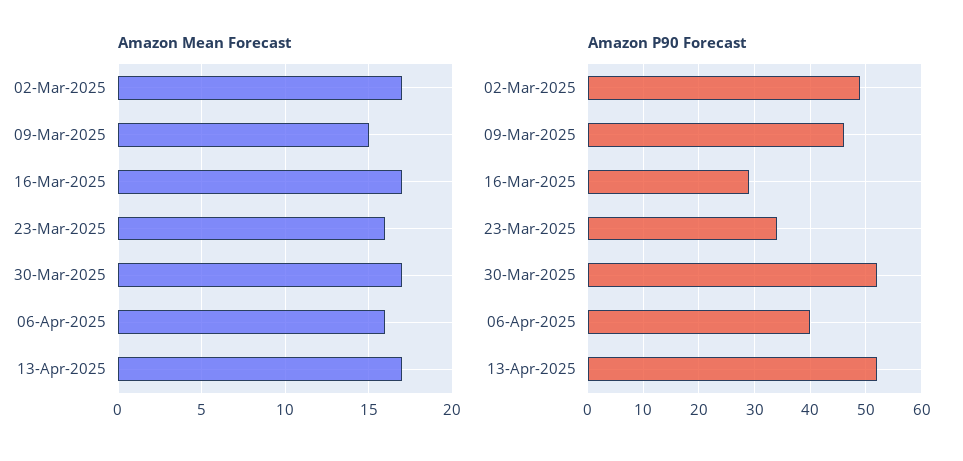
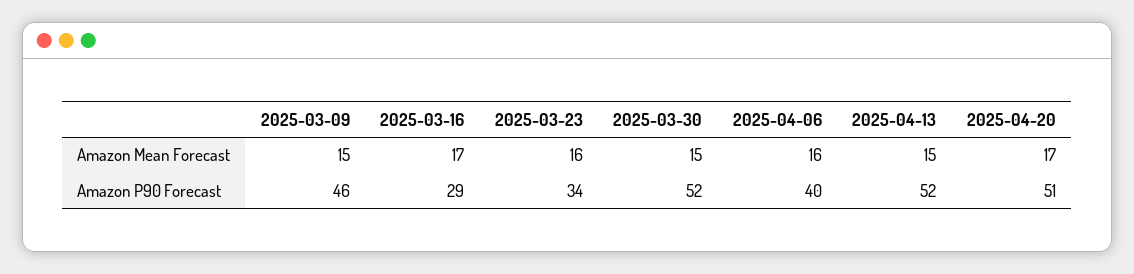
Amazon Mean Forecast, 02-Mar-2025: 17 -> none
Amazon Mean Forecast, 30-Mar-2025: 17 -> 15
Amazon Mean Forecast, 13-Apr-2025: 17 -> 15
Amazon P90 Forecast, 02-Mar-2025: 50 -> none
Amazon Mean Forecast, 2025-04-20: none -> 17
Amazon P90 Forecast, 2025-04-20: none -> 51

